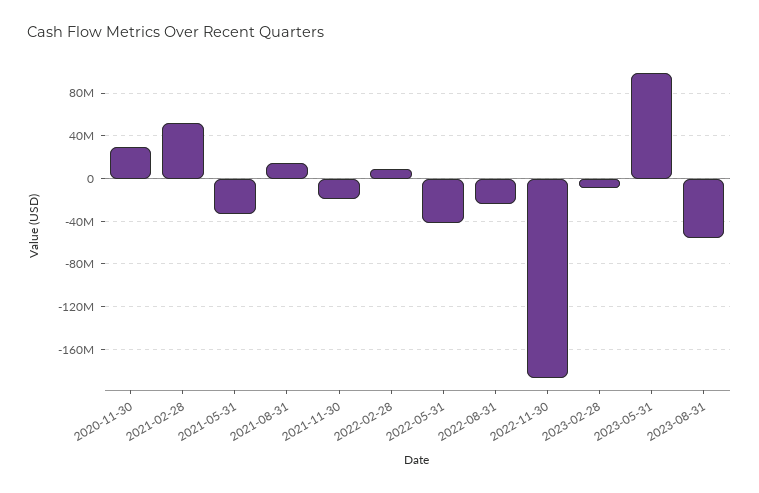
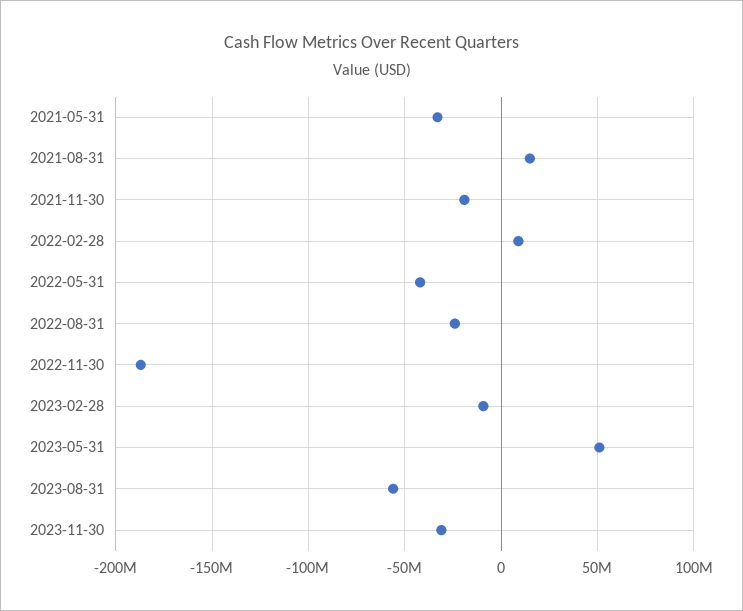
2020-11-30: 30000000 -> none
2021-02-28: 50000000 -> none
2023-05-31: 100000000 -> 50000000
2023-11-30: none -> -30000000

